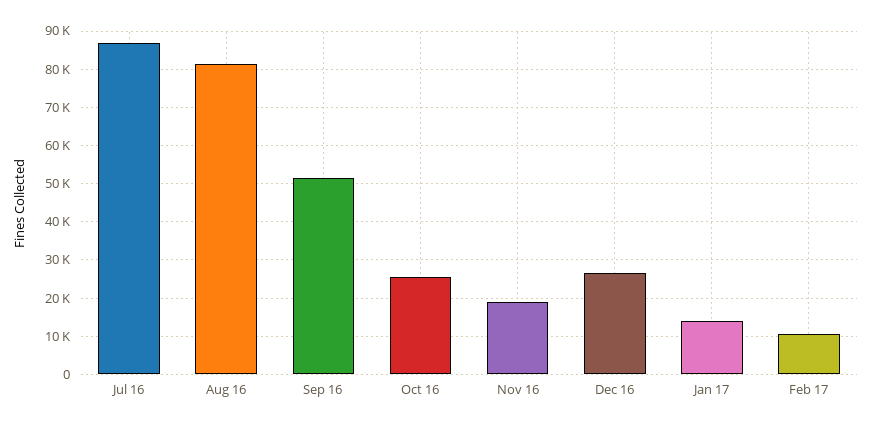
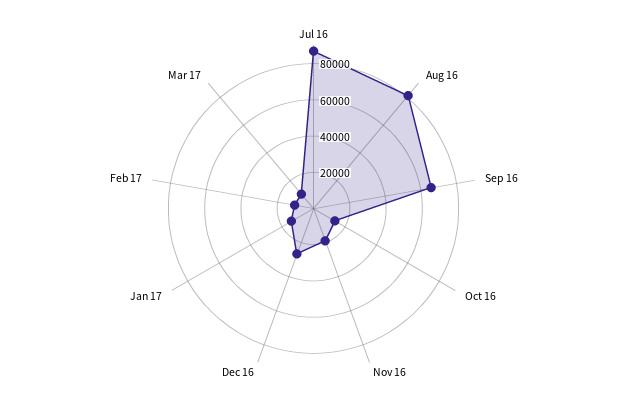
Sep 16: 52000 -> 65000
Oct 16: 26000 -> 15000
Mar 17: none -> 10000

